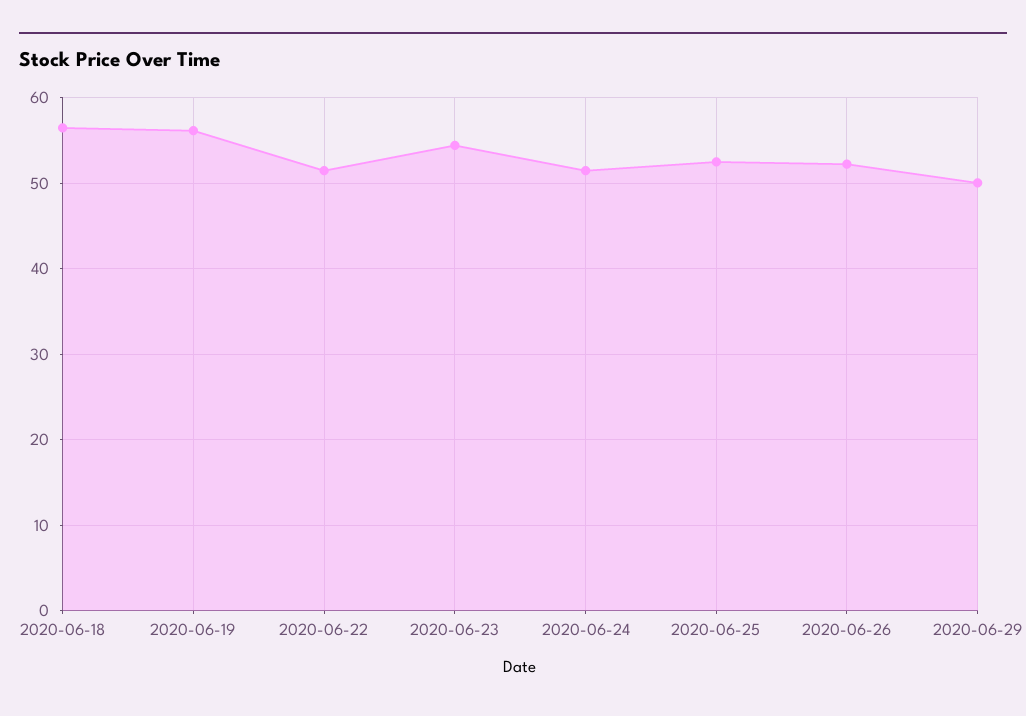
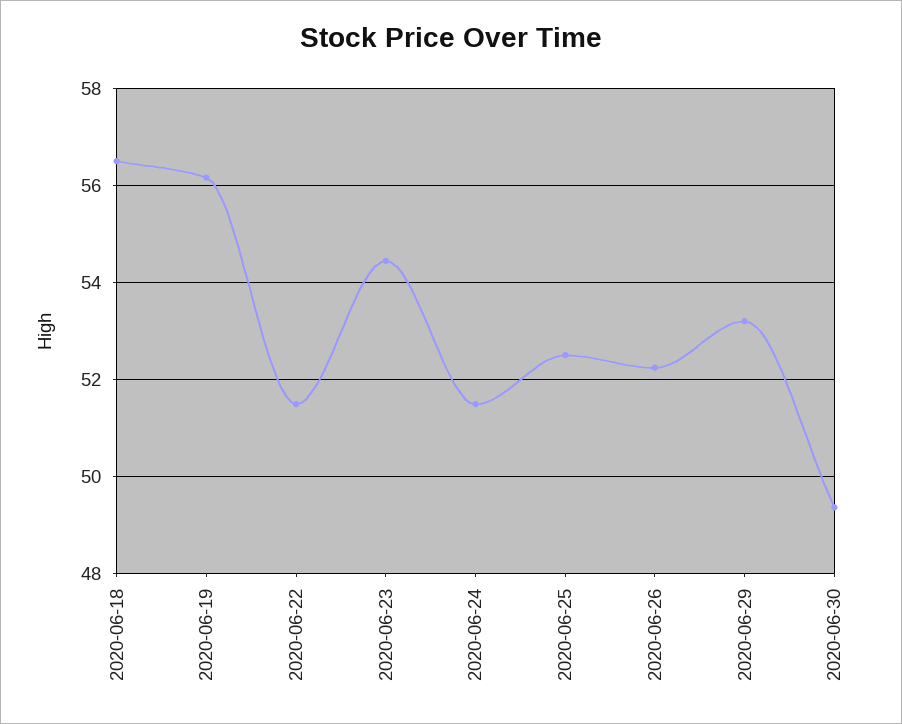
2020-06-29: 50 -> 53.2
2020-06-30: none -> 49.4

